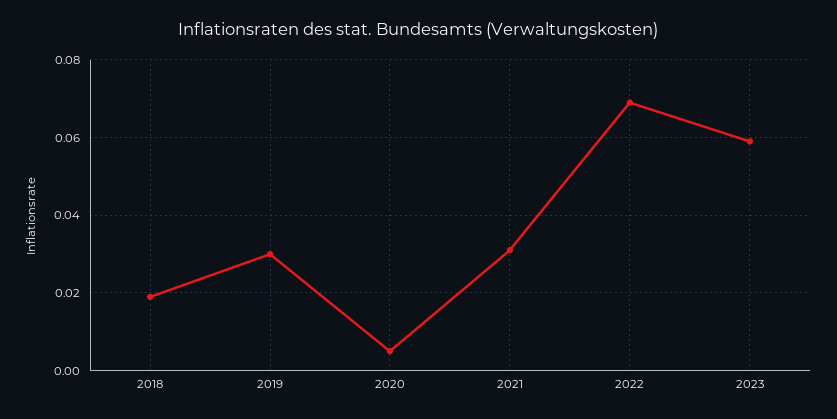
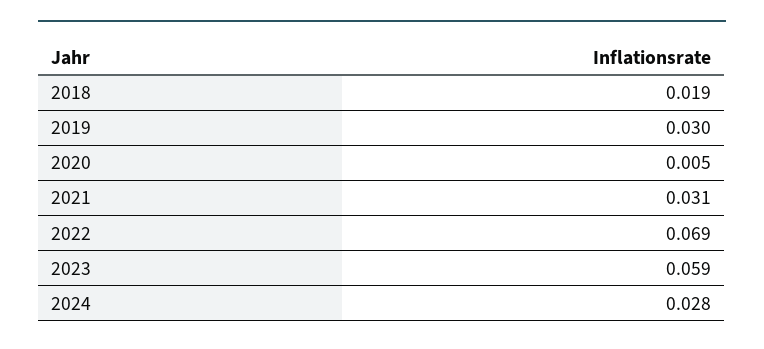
2024: none -> 0.028

